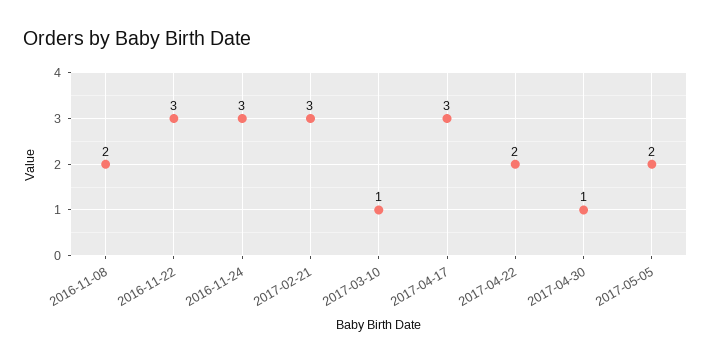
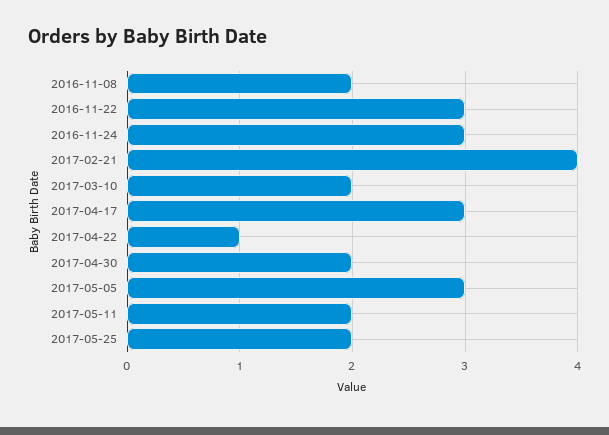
2017-02-21: 3 -> 4
2017-03-10: 1 -> 2
2017-04-22: 2 -> 1
2017-04-30: 1 -> 2
2017-05-05: 2 -> 3
2017-05-11: none -> 2
2017-05-25: none -> 2

